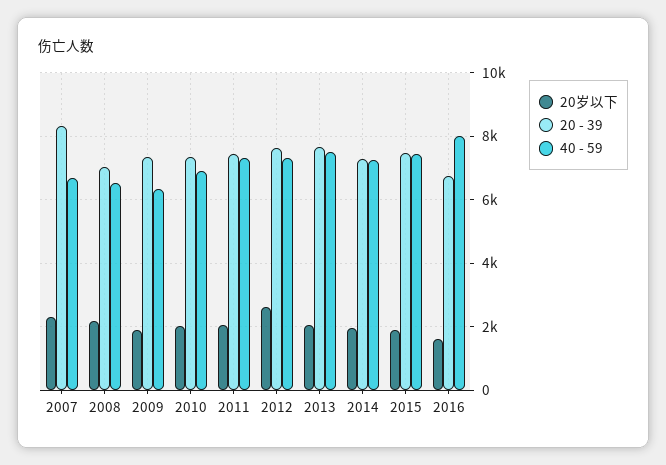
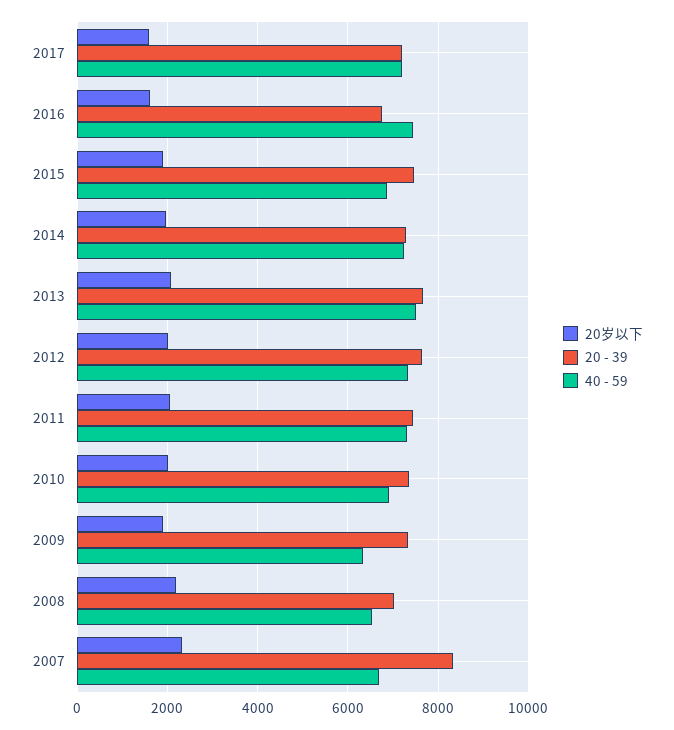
20岁以下, 2012: 2600 -> 2000
40 - 59, 2015: 7400 -> 6800
40 - 59, 2016: 8000 -> 7400
20岁以下, 2017: none -> 1600
20 - 39, 2017: none -> 7200
40 - 59, 2017: none -> 7200

